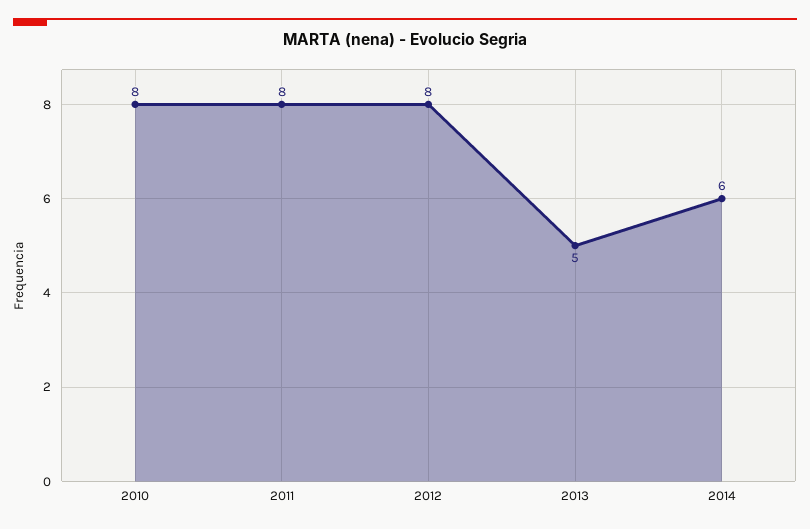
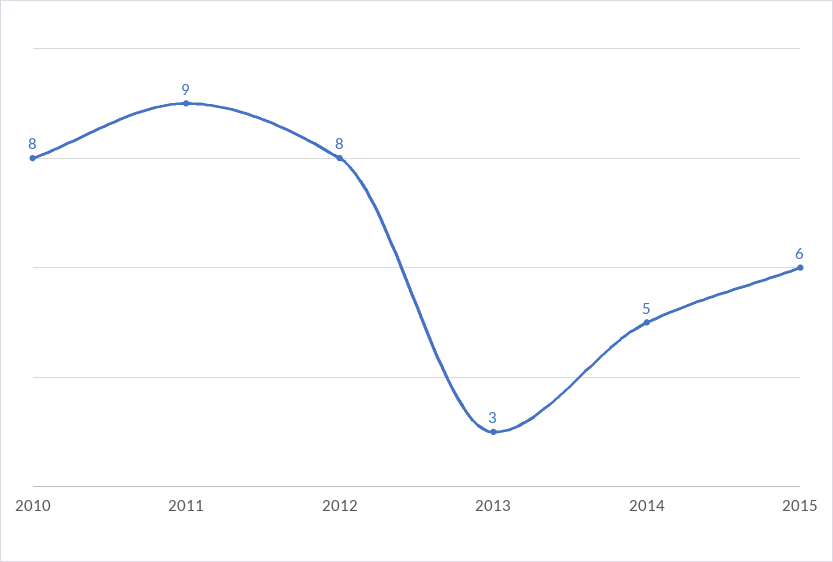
2011: 8 -> 9
2013: 5 -> 3
2014: 6 -> 5
2015: none -> 6

